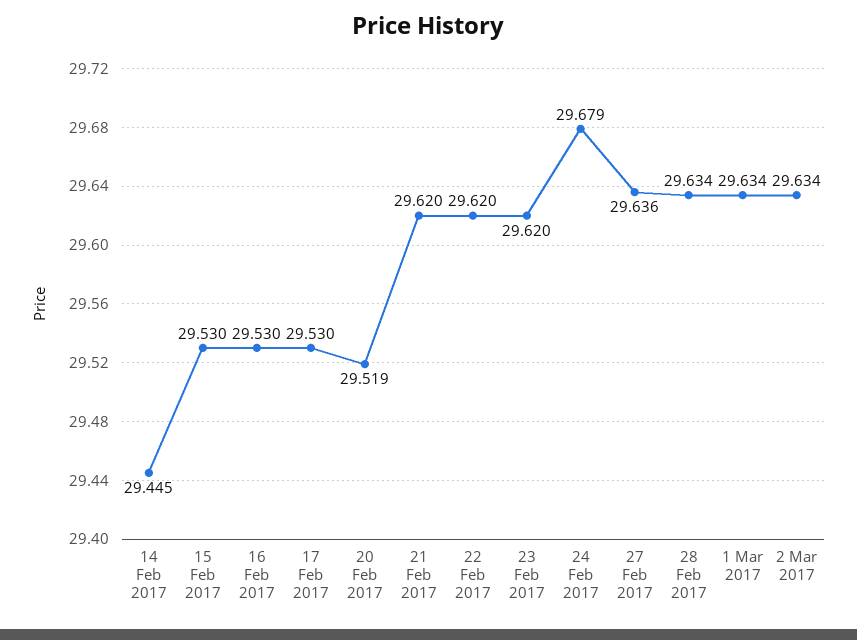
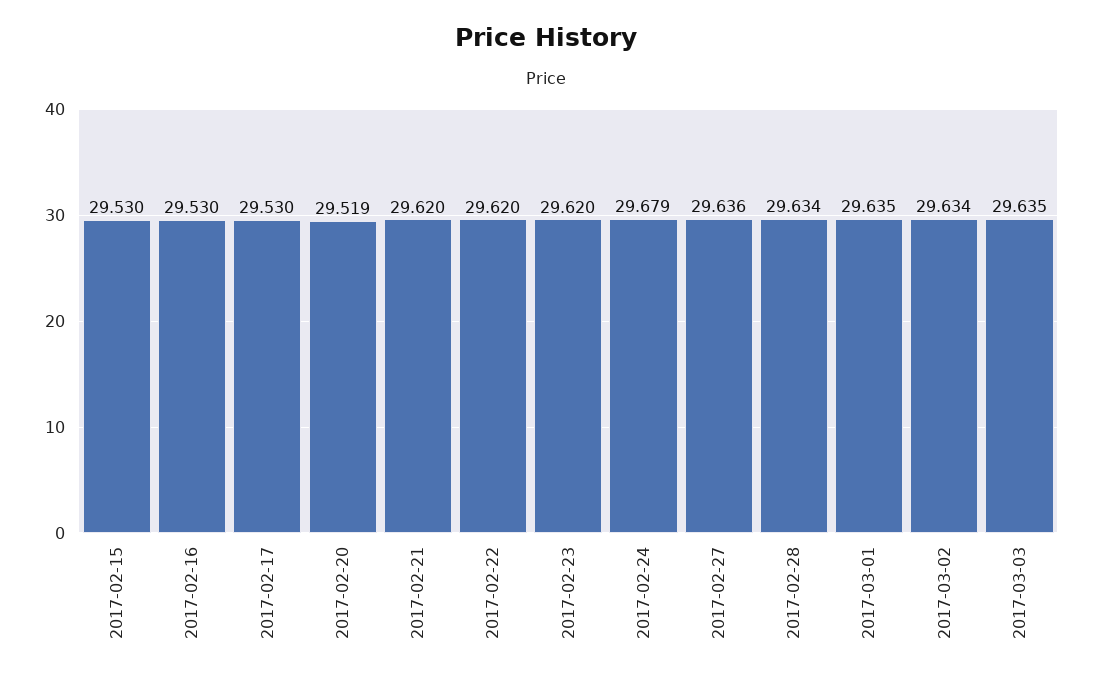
14 Feb 2017: 29.445 -> none
1 Mar 2017: 29.634 -> 29.635
2017-03-03: none -> 29.635

